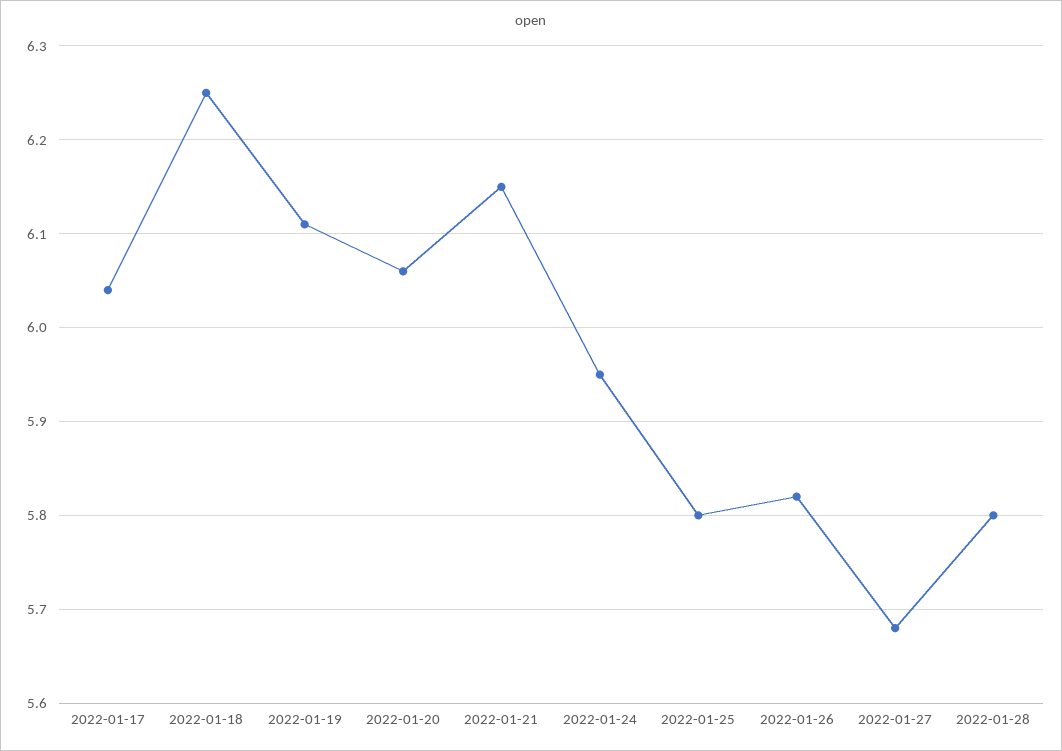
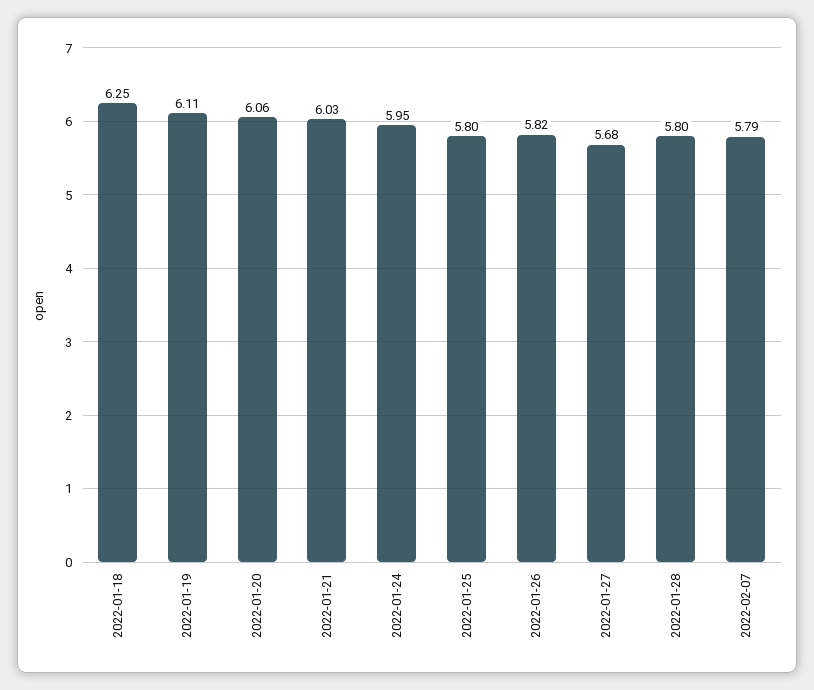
2022-01-17: 6.04 -> none
2022-01-21: 6.15 -> 6.03
2022-02-07: none -> 5.79

